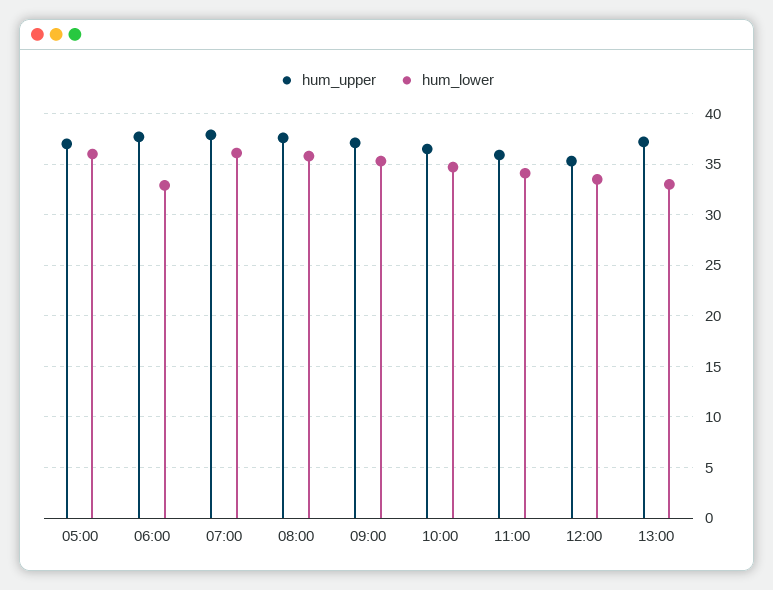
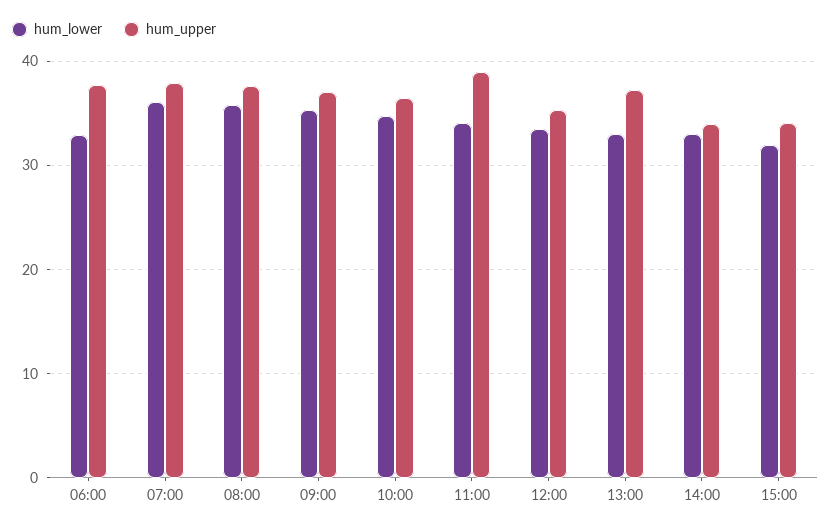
hum_upper, 05:00: 37 -> none
hum_lower, 05:00: 36 -> none
hum_upper, 11:00: 36 -> 39
hum_lower, 14:00: none -> 33
hum_upper, 14:00: none -> 34
hum_lower, 15:00: none -> 32
hum_upper, 15:00: none -> 34

